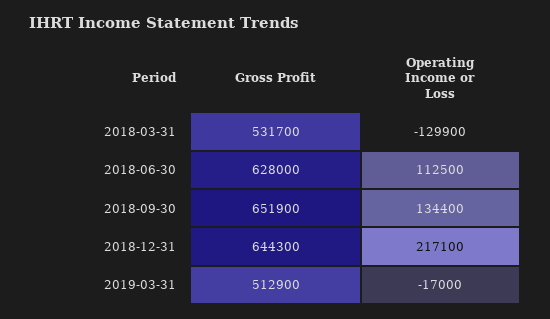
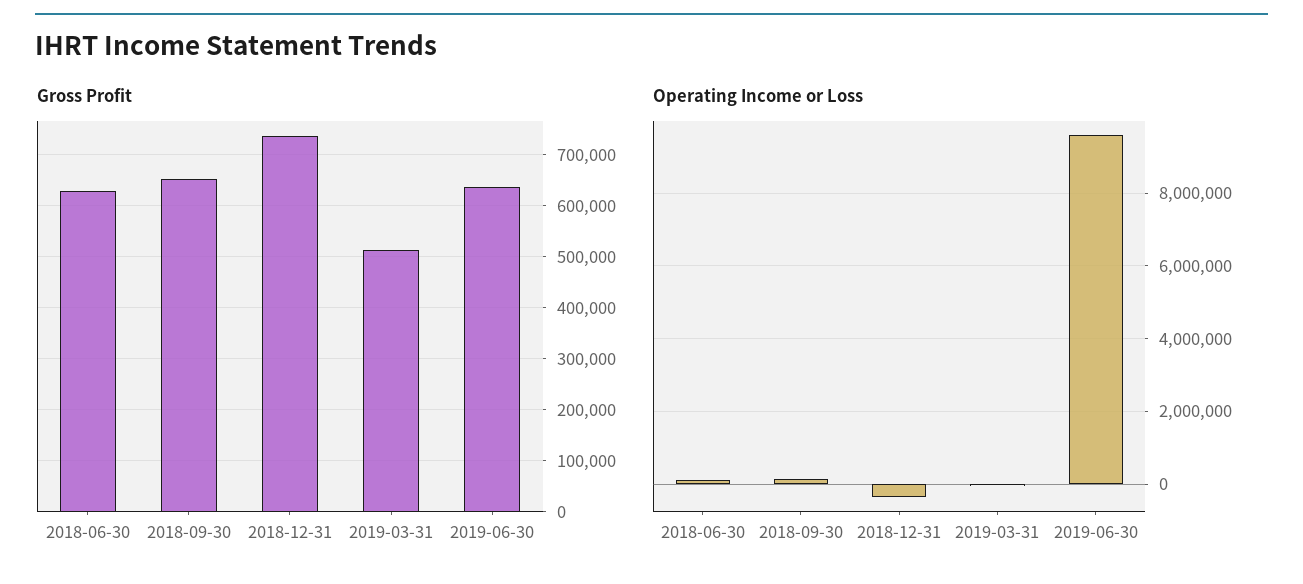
Gross Profit, 2018-03-31: 531700 -> none
Operating Income or Loss, 2018-03-31: -129900 -> none
Gross Profit, 2018-12-31: 644300 -> 740000
Operating Income or Loss, 2018-12-31: 217100 -> -400000
Gross Profit, 2019-06-30: none -> 640000
Operating Income or Loss, 2019-06-30: none -> 9600000

